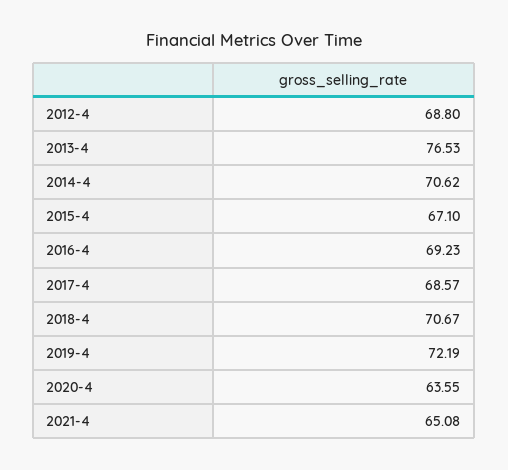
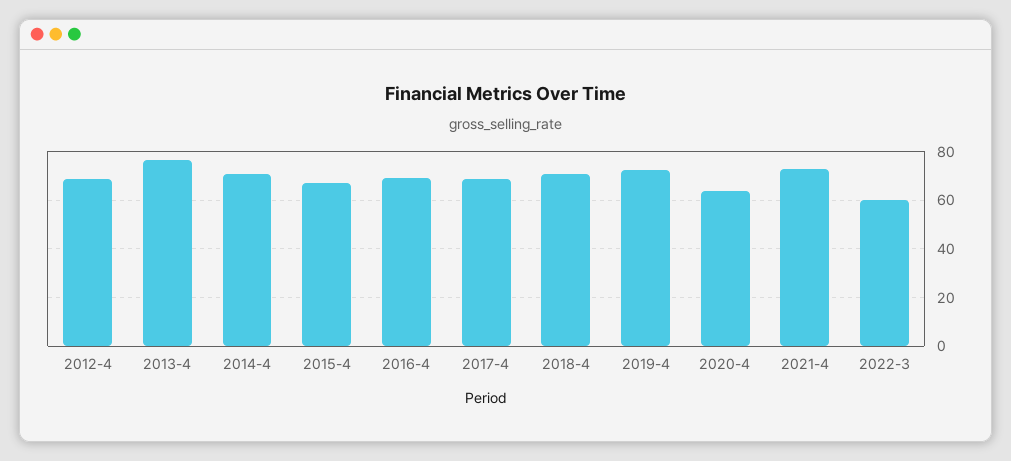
2021-4: 65.08 -> 72.5
2022-3: none -> 60

